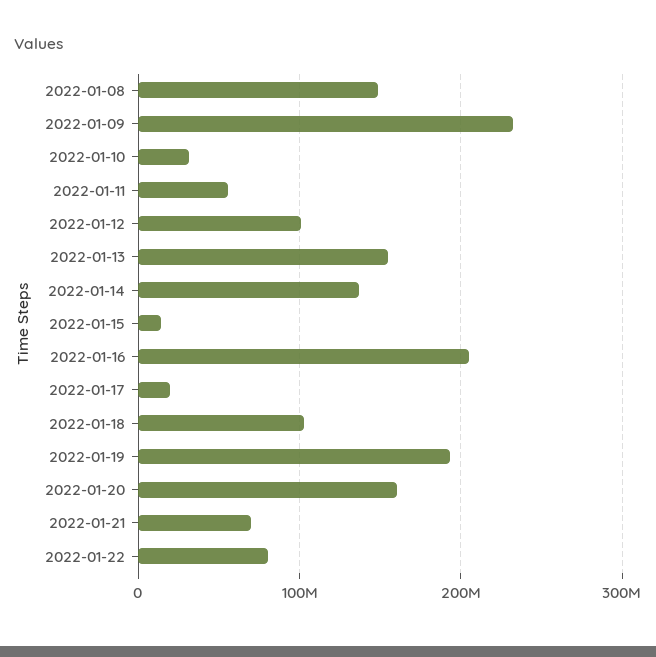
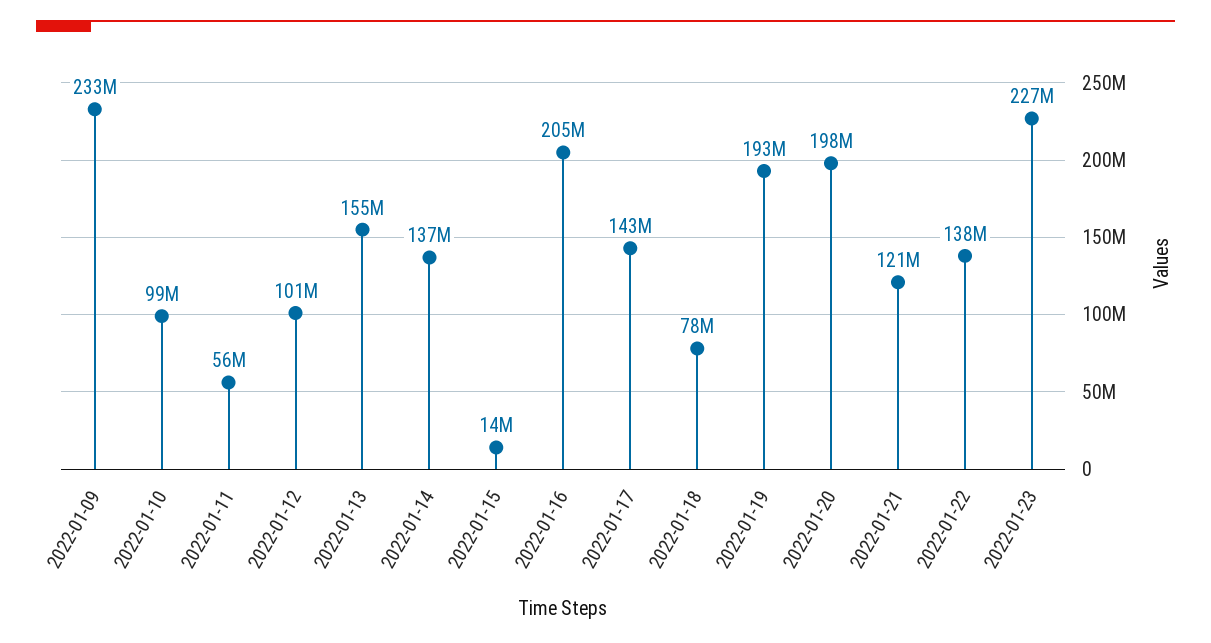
2022-01-08: 150000000 -> none
2022-01-10: 30000000 -> 99000000
2022-01-17: 20000000 -> 143000000
2022-01-18: 100000000 -> 78000000
2022-01-20: 160000000 -> 198000000
2022-01-21: 70000000 -> 121000000
2022-01-22: 80000000 -> 138000000
2022-01-23: none -> 227000000

